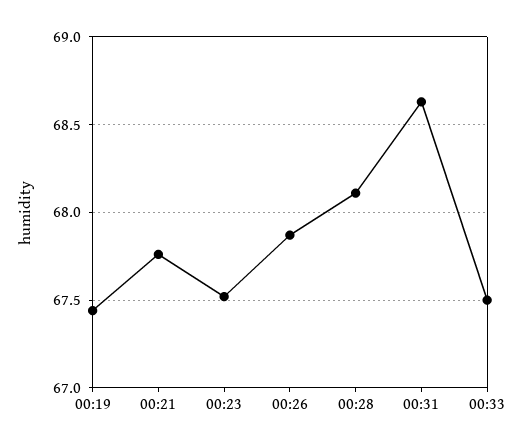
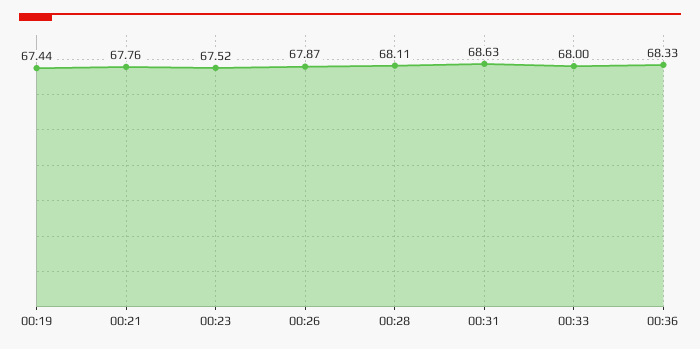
00:33: 67.5 -> 68
00:36: none -> 68.33

